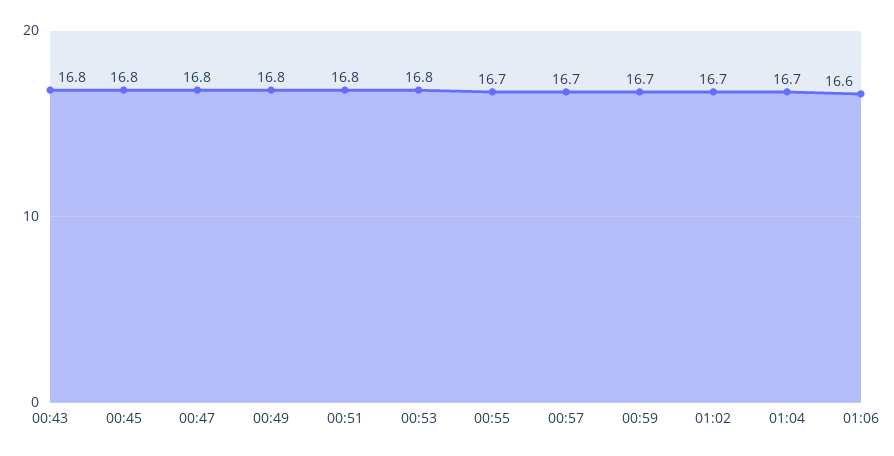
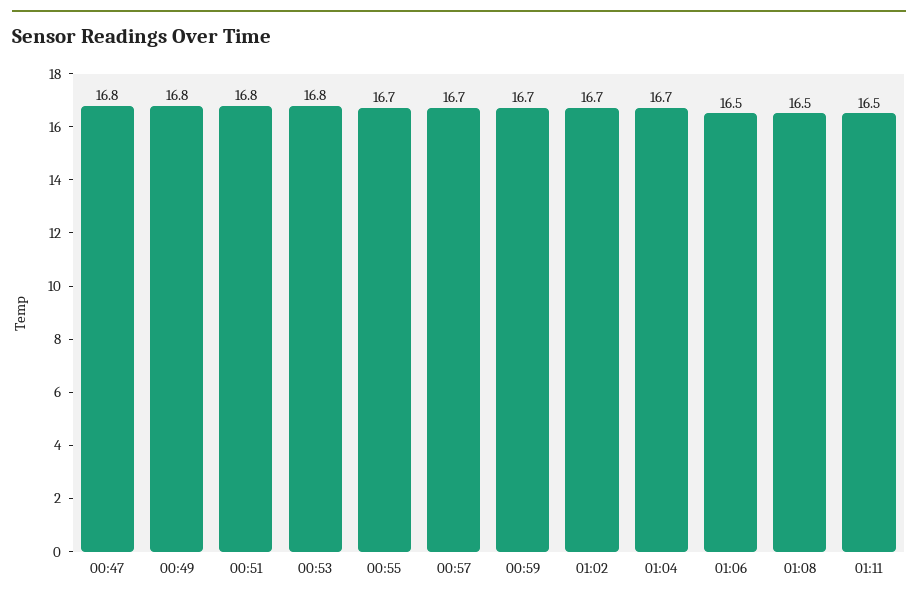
00:43: 16.8 -> none
00:45: 16.8 -> none
01:06: 16.6 -> 16.5
01:08: none -> 16.5
01:11: none -> 16.5

